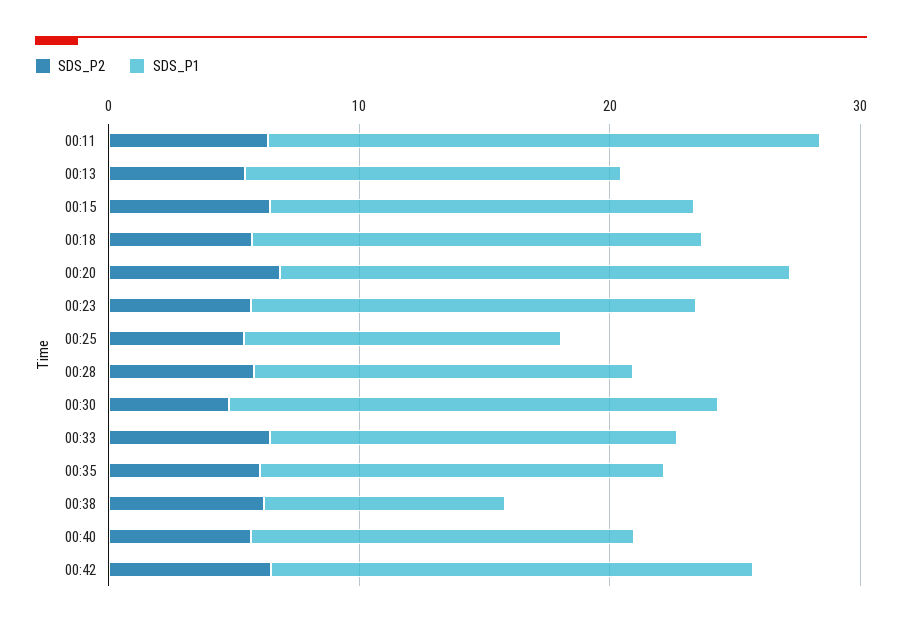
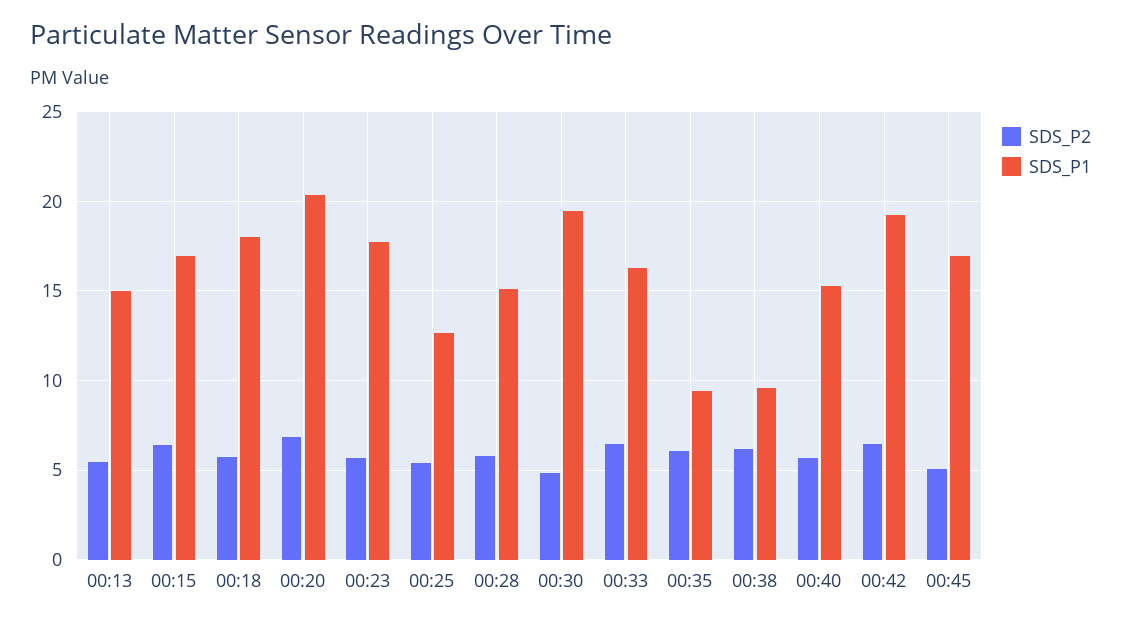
SDS_P2, 00:11: 6 -> none
SDS_P1, 00:11: 22 -> none
SDS_P1, 00:35: 16 -> 9.5
SDS_P2, 00:45: none -> 5
SDS_P1, 00:45: none -> 17

